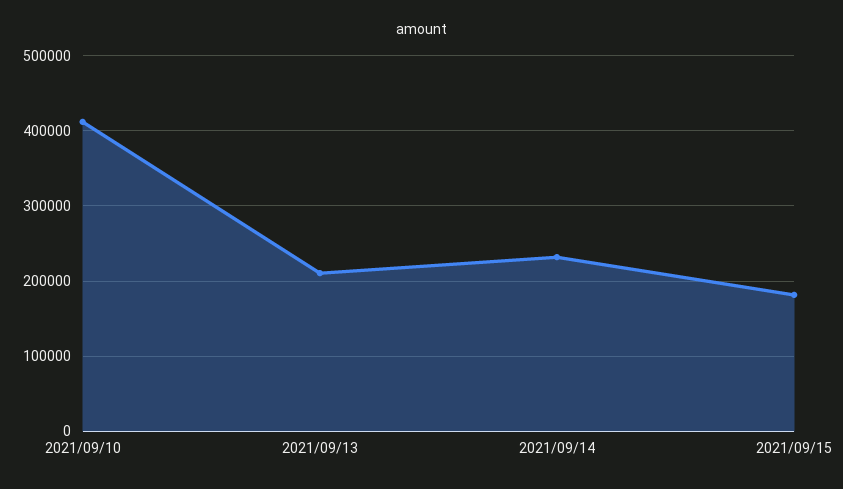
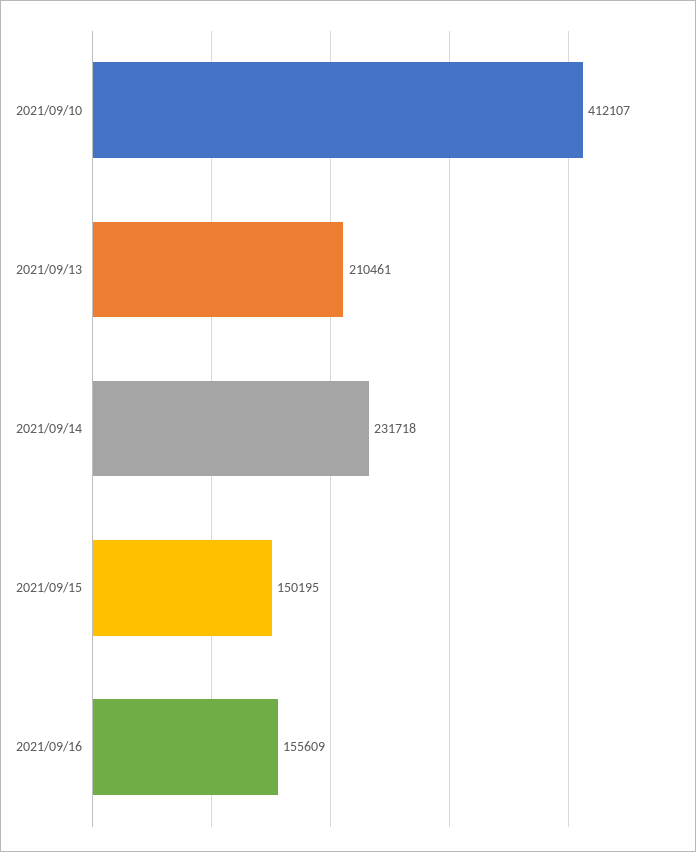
2021/09/15: 180000 -> 150195
2021/09/16: none -> 155609

